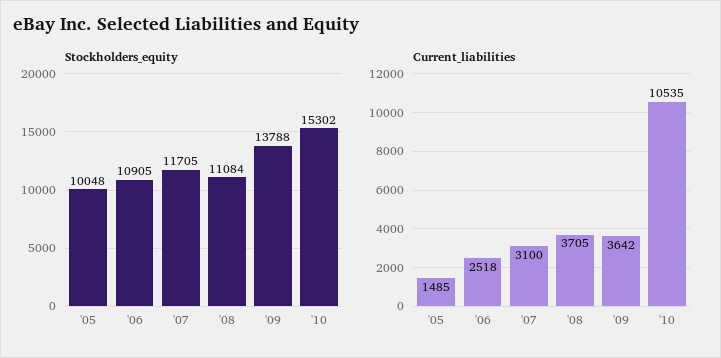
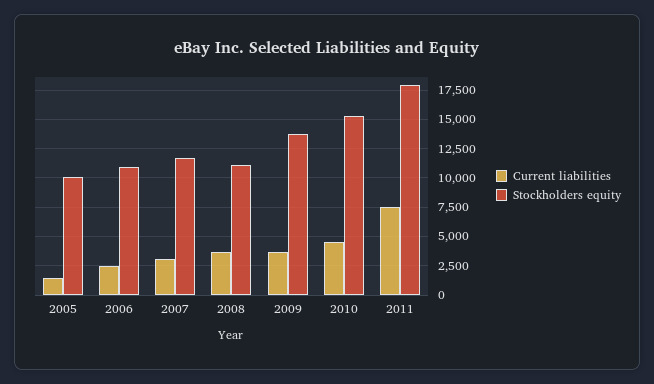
Current_liabilities, '10: 10535 -> 5000
Current_liabilities, 2011: none -> 7500
Stockholders_equity, 2011: none -> 17500

